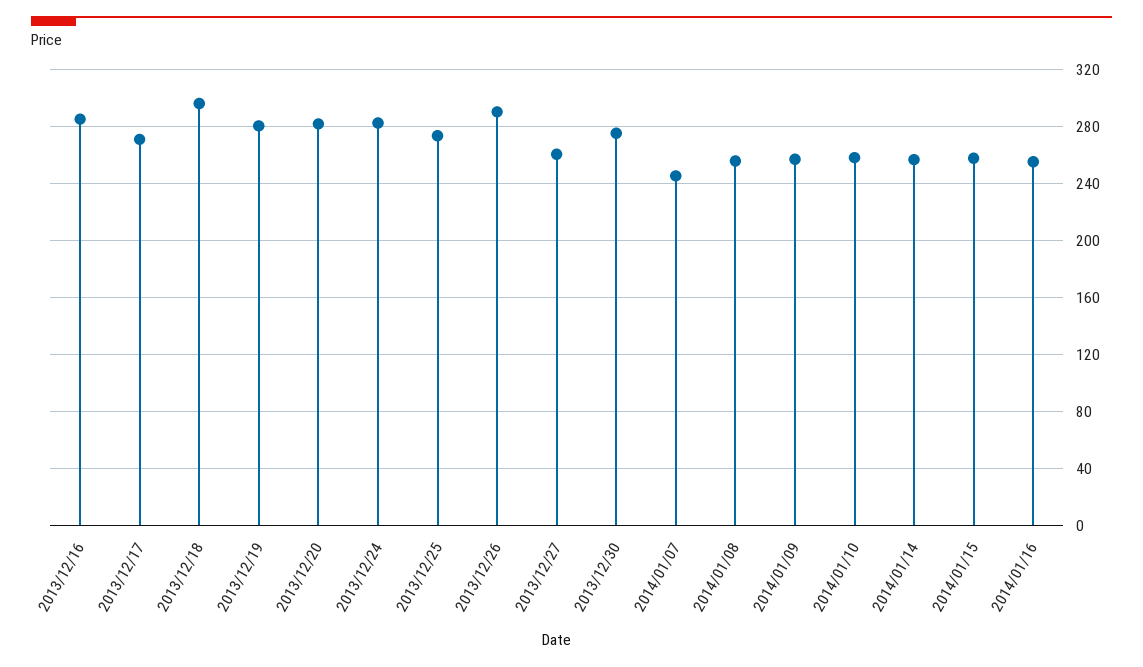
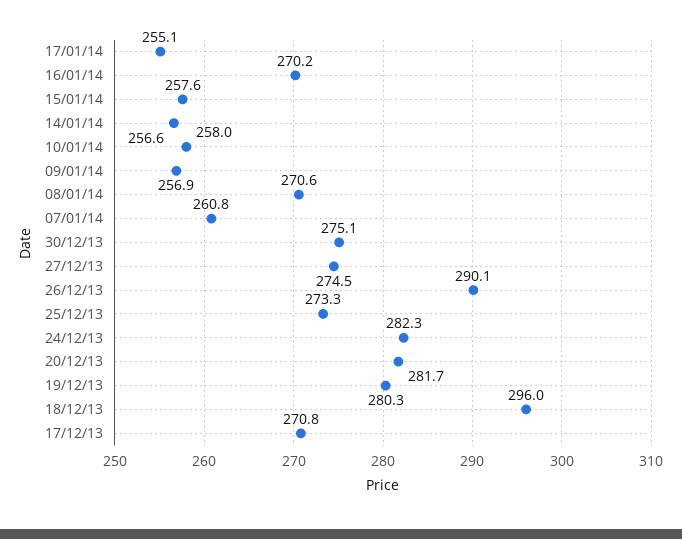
2013/12/16: 285 -> none
2013/12/27: 260 -> 274.5
2014/01/07: 245 -> 260.8
2014/01/08: 255 -> 270.6
2014/01/16: 255 -> 270.2
17/01/14: none -> 255.1

